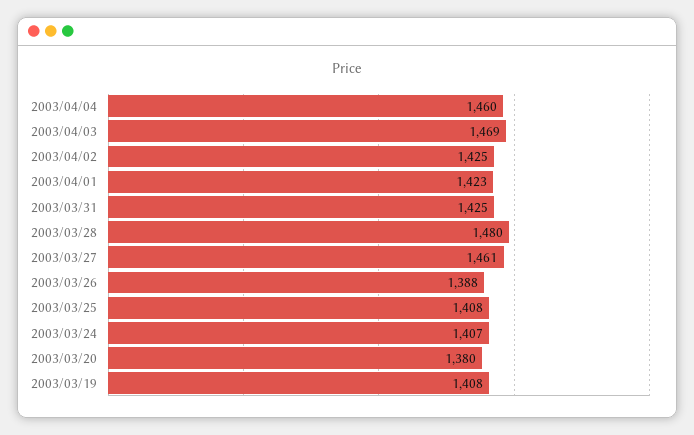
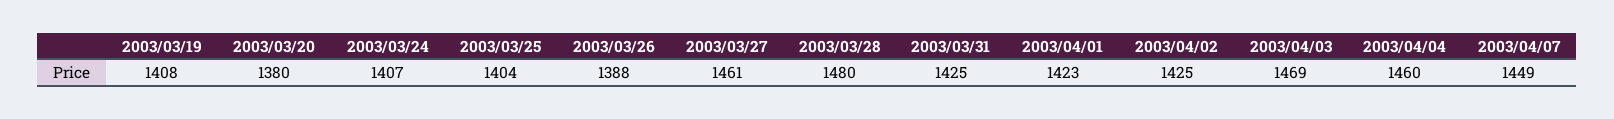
2003/03/25: 1408 -> 1404
2003/04/07: none -> 1449

